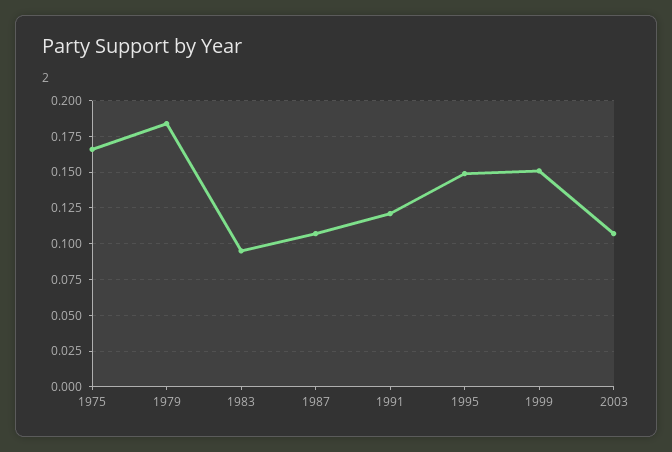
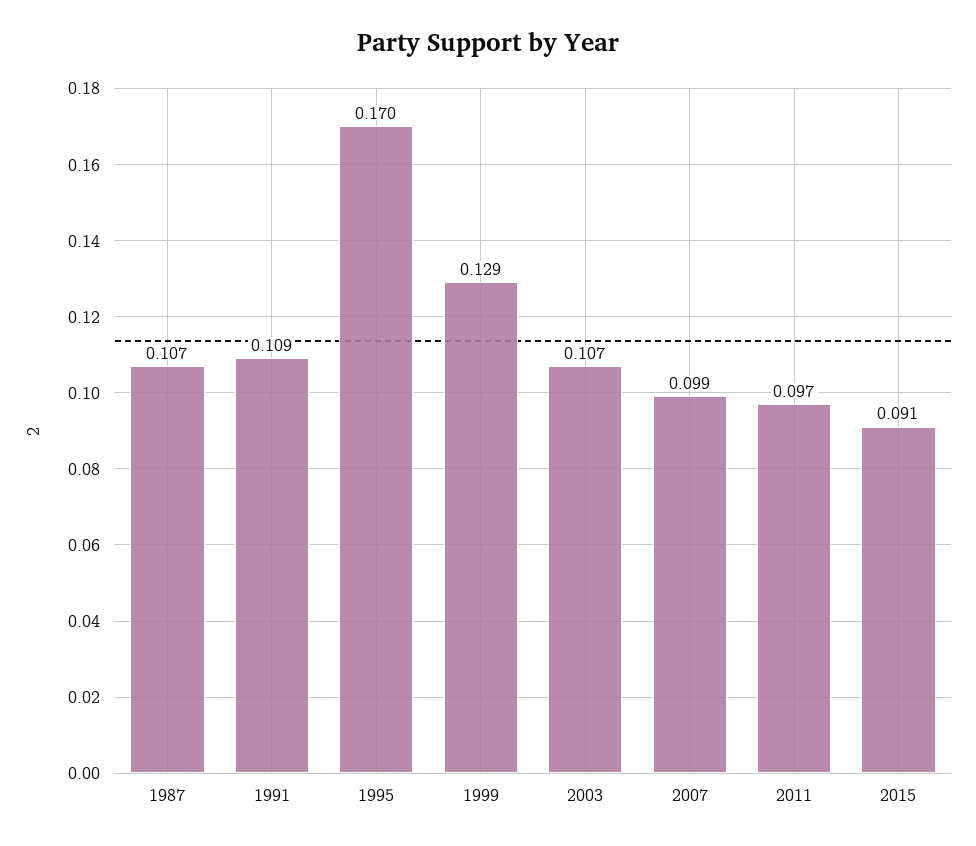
1975: 0.165 -> none
1979: 0.185 -> none
1983: 0.095 -> none
1991: 0.12 -> 0.109
1995: 0.15 -> 0.17
1999: 0.15 -> 0.129
2007: none -> 0.099
2011: none -> 0.097
2015: none -> 0.091

